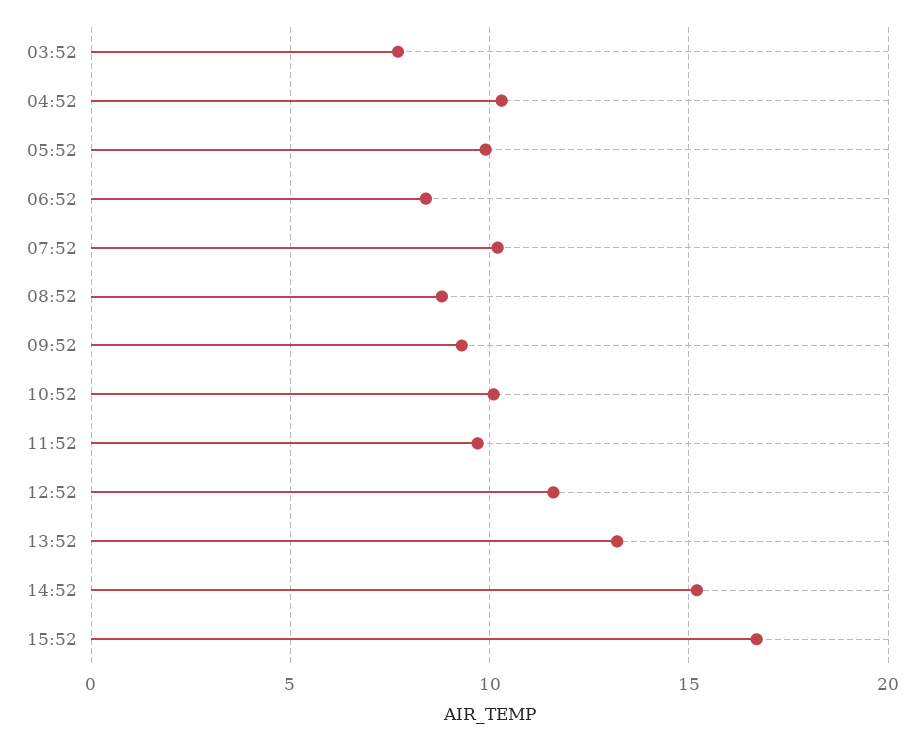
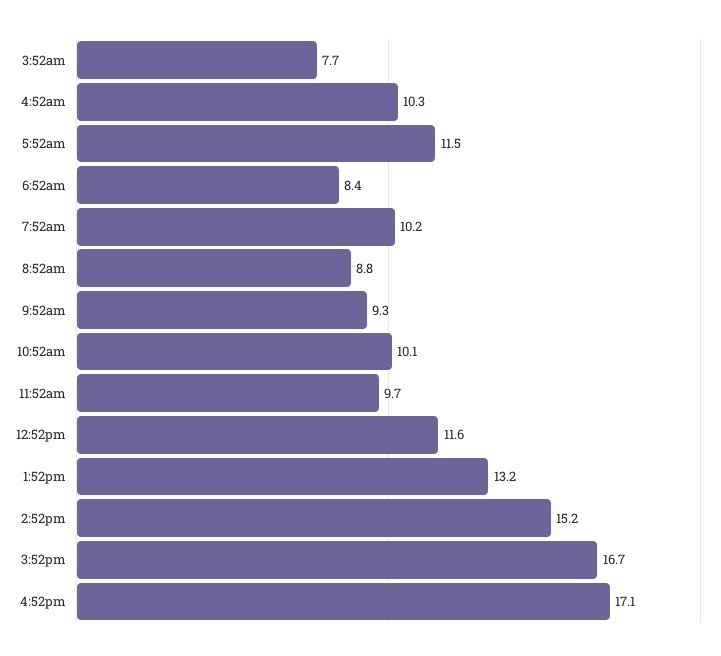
05:52: 10 -> 11.5
4:52pm: none -> 17.1

